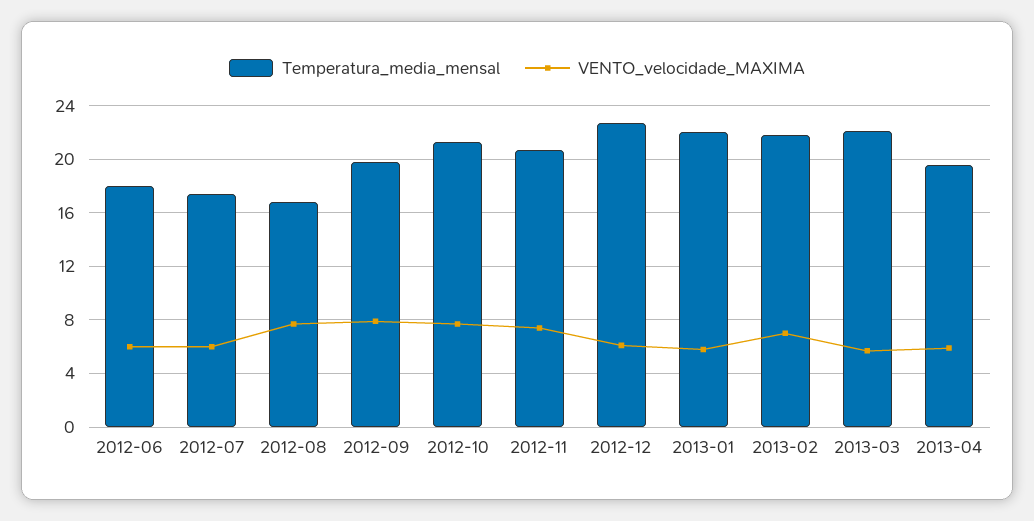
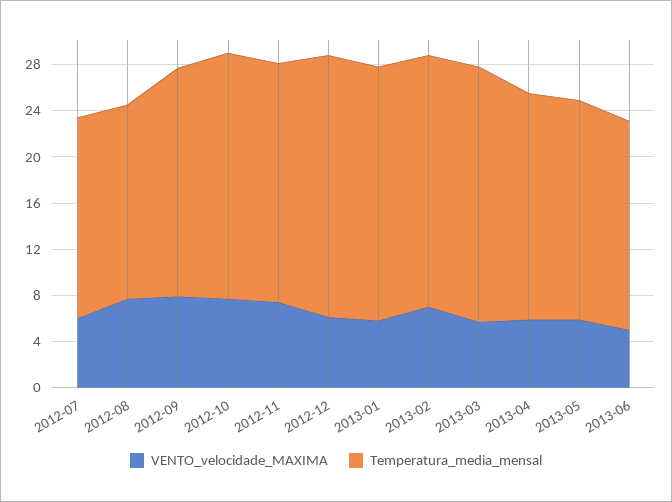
Temperatura_media_mensal, 2012-06: 18 -> none
VENTO_velocidade_MAXIMA, 2012-06: 6 -> none
VENTO_velocidade_MAXIMA, 2013-05: none -> 6
Temperatura_media_mensal, 2013-05: none -> 19
VENTO_velocidade_MAXIMA, 2013-06: none -> 5
Temperatura_media_mensal, 2013-06: none -> 18

